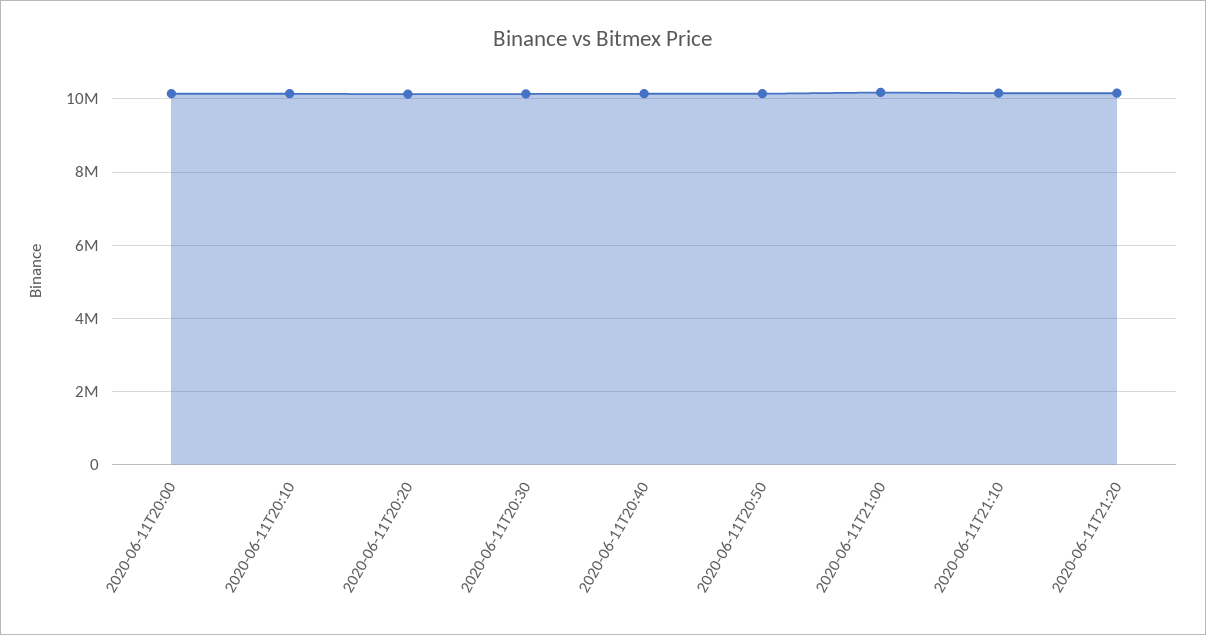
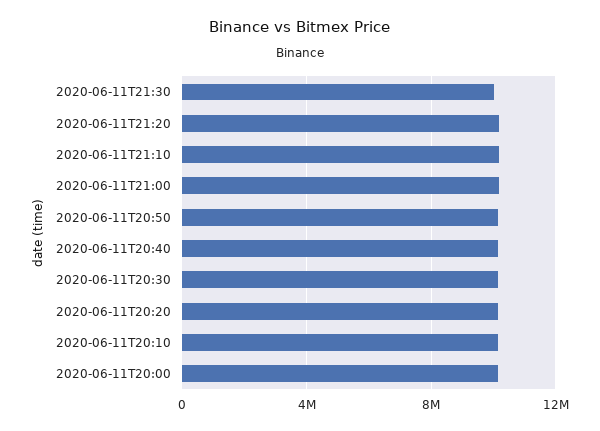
2020-06-11T21:30: none -> 10000000

